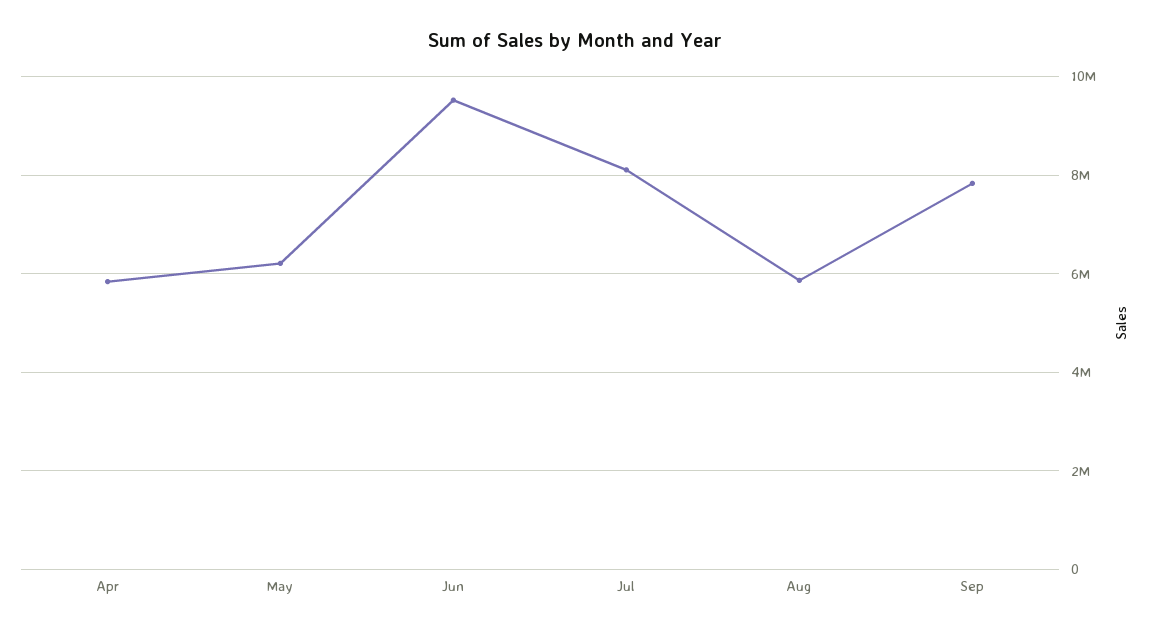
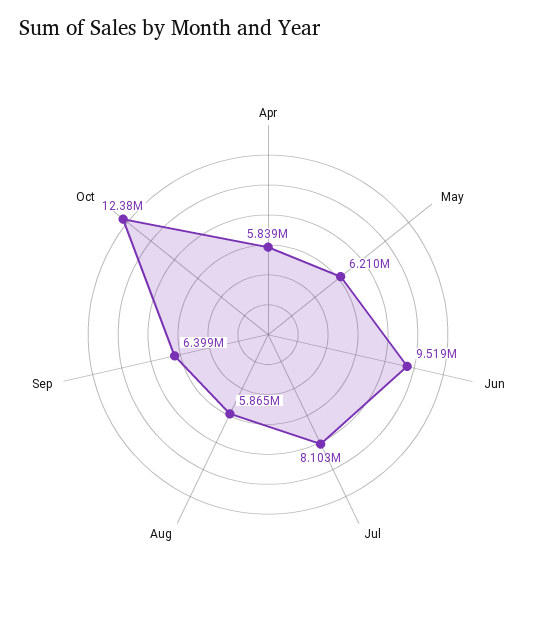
Sep: 7800000 -> 6399000
Oct: none -> 12380000

